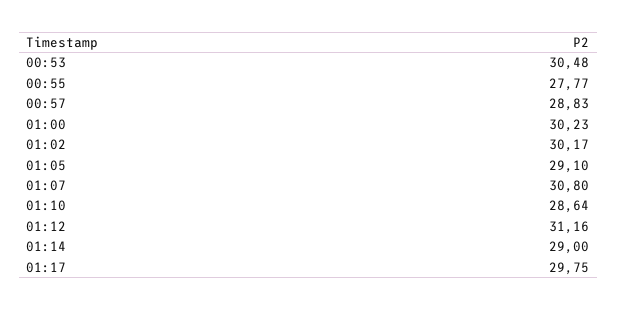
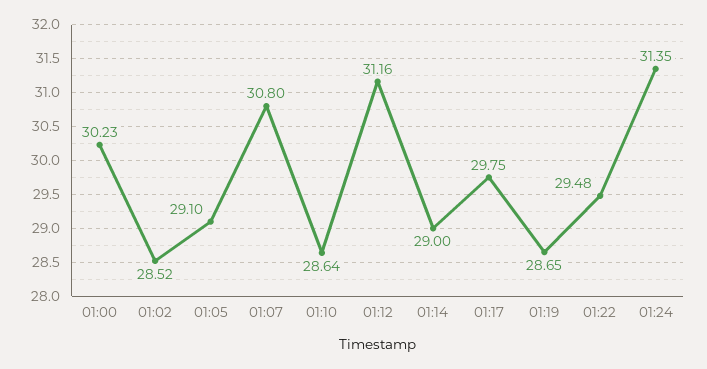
00:53: 30.48 -> none
00:55: 27.77 -> none
00:57: 28.83 -> none
01:02: 30.17 -> 28.52
01:19: none -> 28.65
01:22: none -> 29.48
01:24: none -> 31.35

